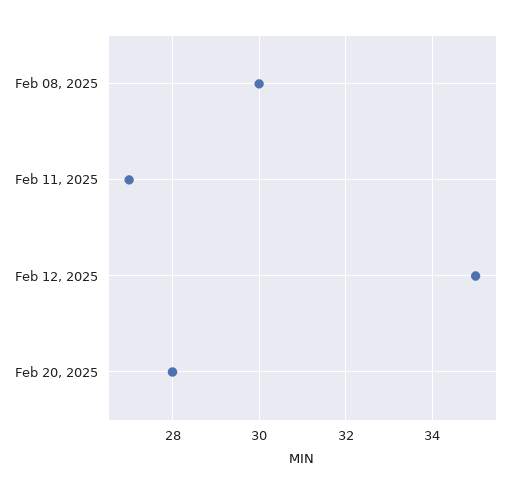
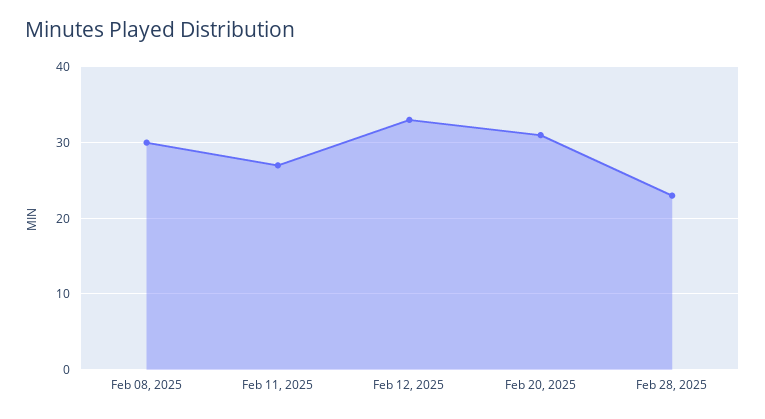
Feb 12, 2025: 35 -> 33
Feb 20, 2025: 28 -> 31
Feb 28, 2025: none -> 23

